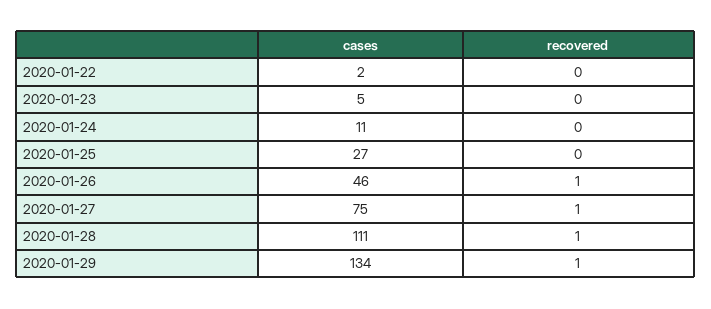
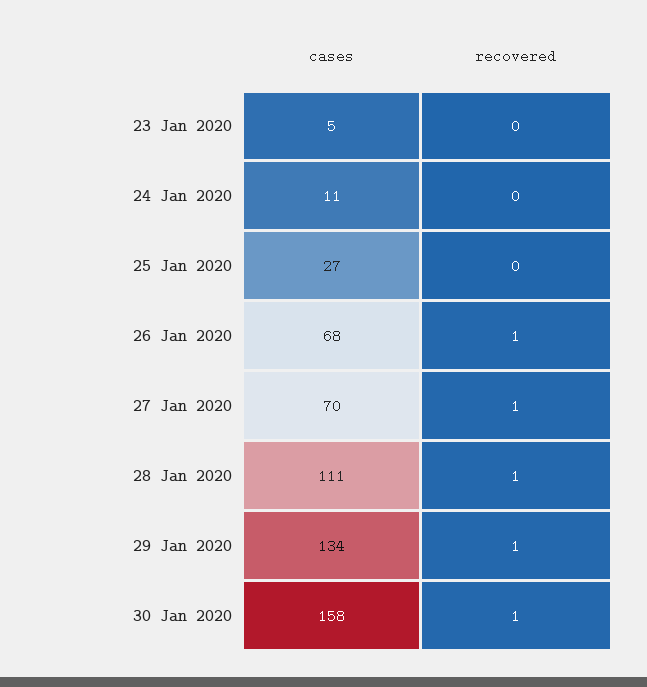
cases, 2020-01-22: 2 -> none
recovered, 2020-01-22: 0 -> none
cases, 2020-01-26: 46 -> 68
cases, 2020-01-27: 75 -> 70
cases, 30 Jan 2020: none -> 158
recovered, 30 Jan 2020: none -> 1

